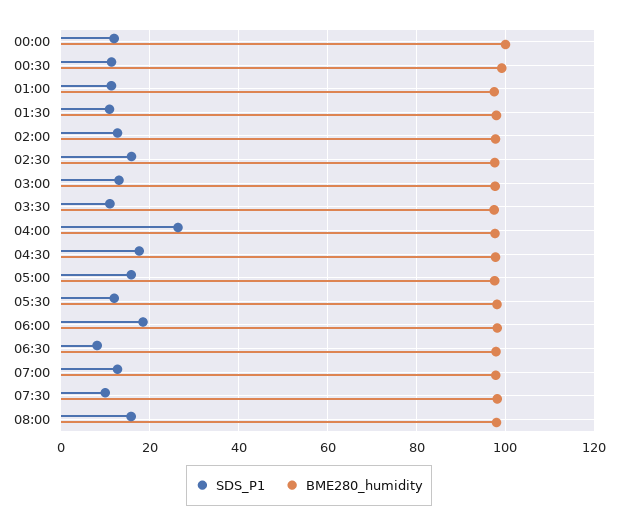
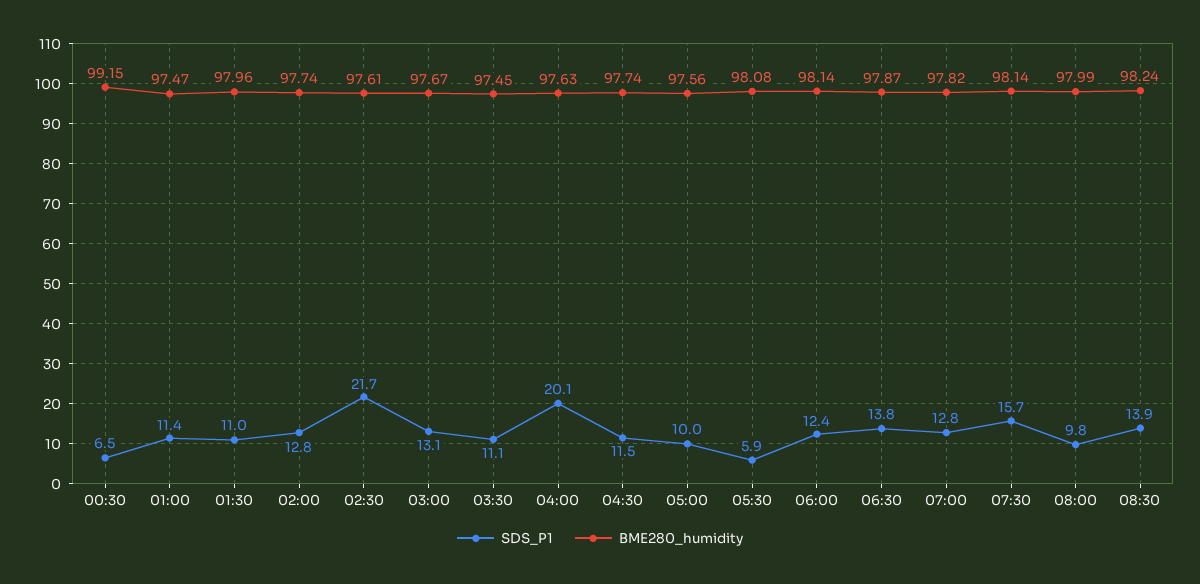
SDS_P1, 00:00: 12 -> none
BME280_humidity, 00:00: 100 -> none
SDS_P1, 00:30: 12 -> 6.5
SDS_P1, 02:30: 16 -> 21.7
SDS_P1, 04:00: 26 -> 20.1
SDS_P1, 04:30: 18 -> 11.5
SDS_P1, 05:00: 16 -> 10
SDS_P1, 05:30: 12 -> 5.9
SDS_P1, 06:00: 18 -> 12.4
SDS_P1, 06:30: 8 -> 13.8
SDS_P1, 07:30: 10 -> 15.7
SDS_P1, 08:00: 16 -> 9.8
SDS_P1, 08:30: none -> 13.9
BME280_humidity, 08:30: none -> 98.24

